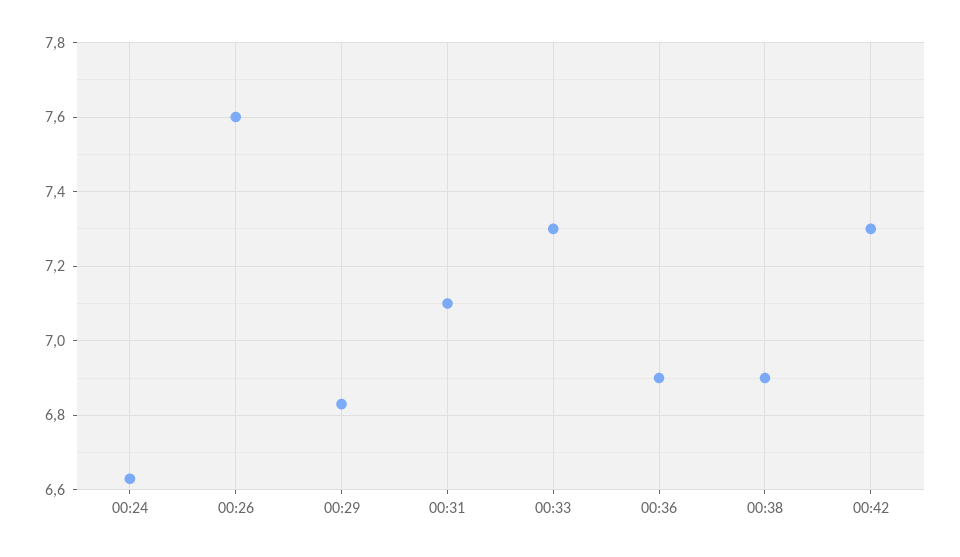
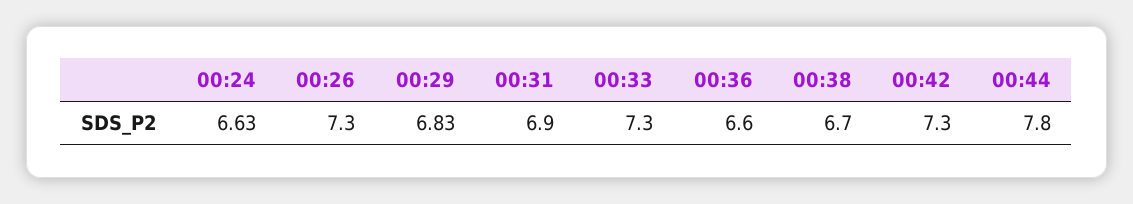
00:26: 7.6 -> 7.3
00:31: 7.1 -> 6.9
00:36: 6.9 -> 6.6
00:38: 6.9 -> 6.7
00:44: none -> 7.8

